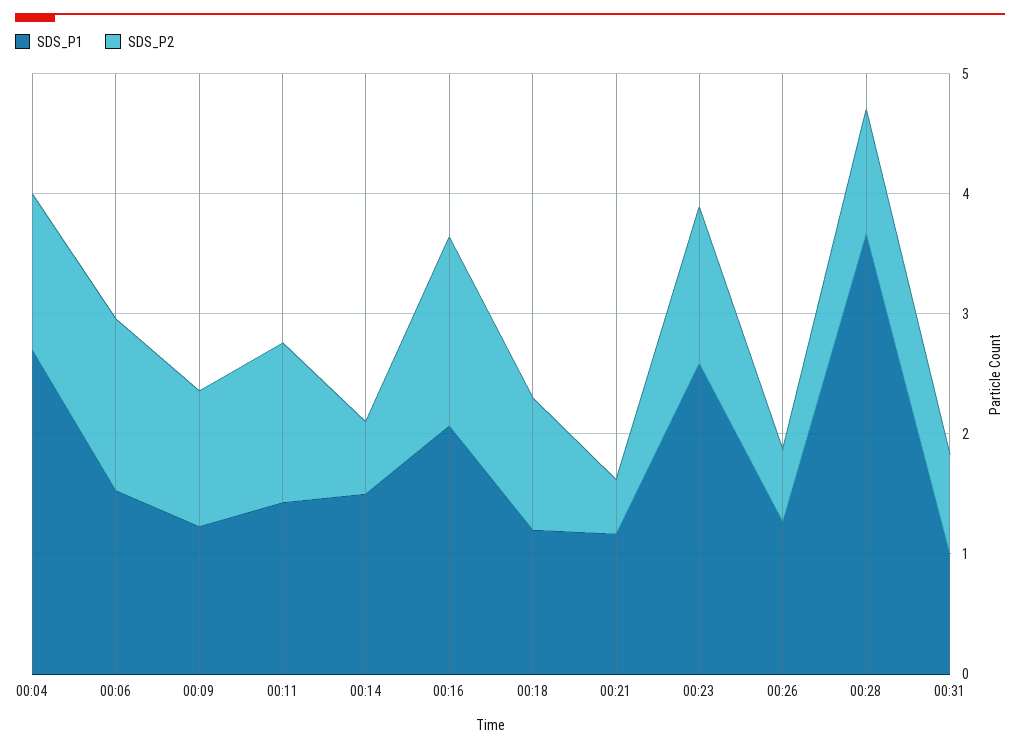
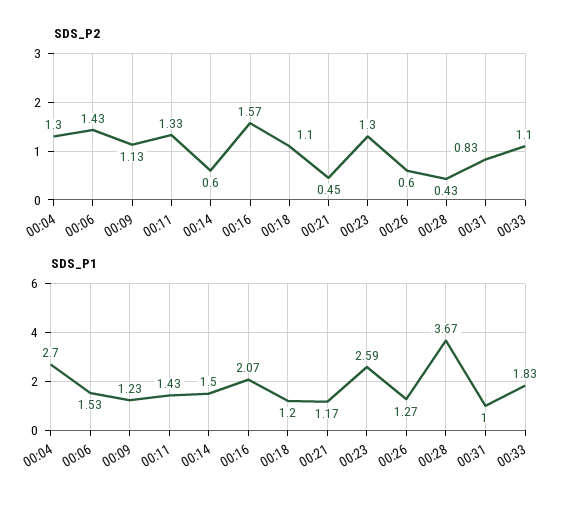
SDS_P2, 00:28: 1 -> 0.43
SDS_P2, 00:33: none -> 1.1
SDS_P1, 00:33: none -> 1.83

